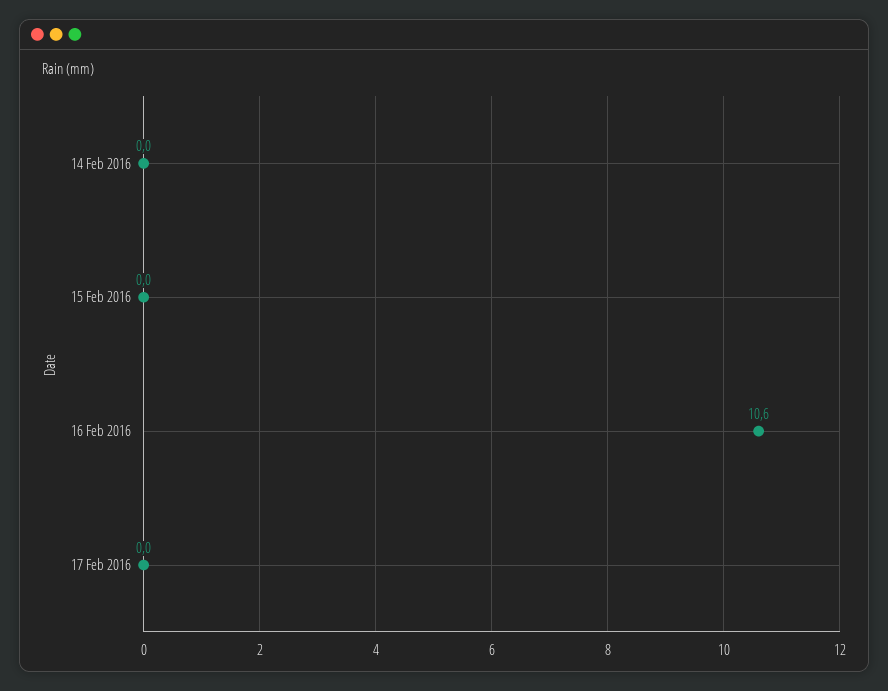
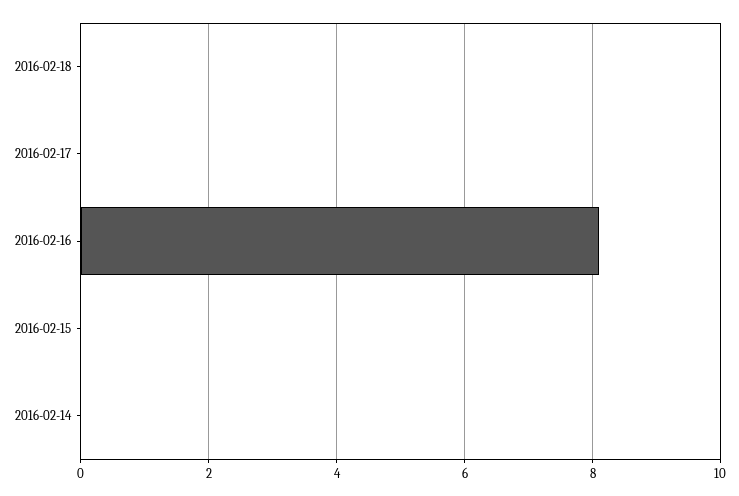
16 Feb 2016: 10.6 -> 8
2016-02-18: none -> 0

